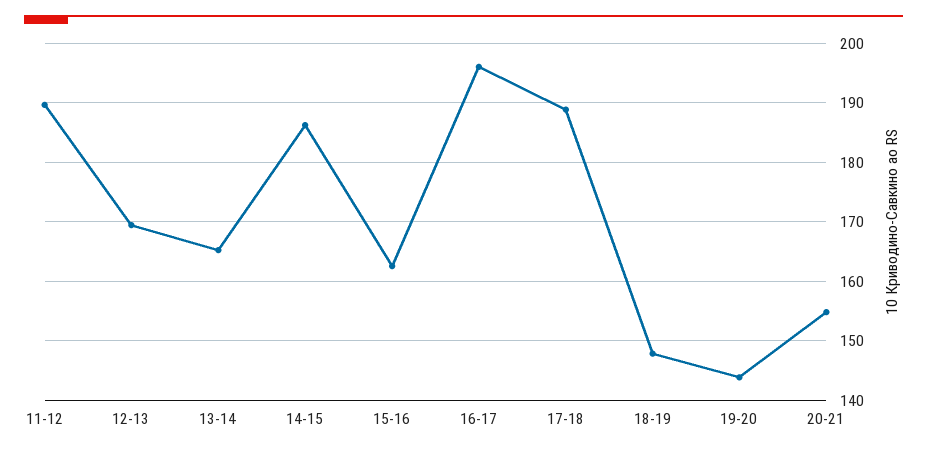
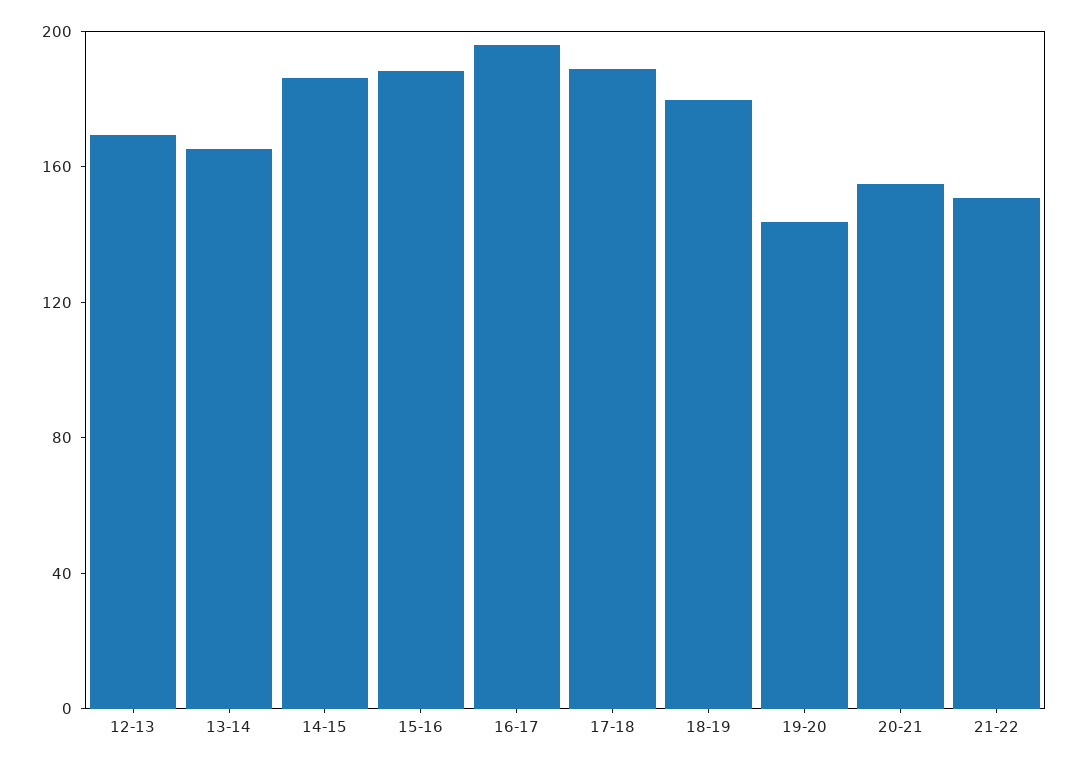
11-12: 190 -> none
15-16: 162 -> 190
18-19: 148 -> 180
21-22: none -> 150

